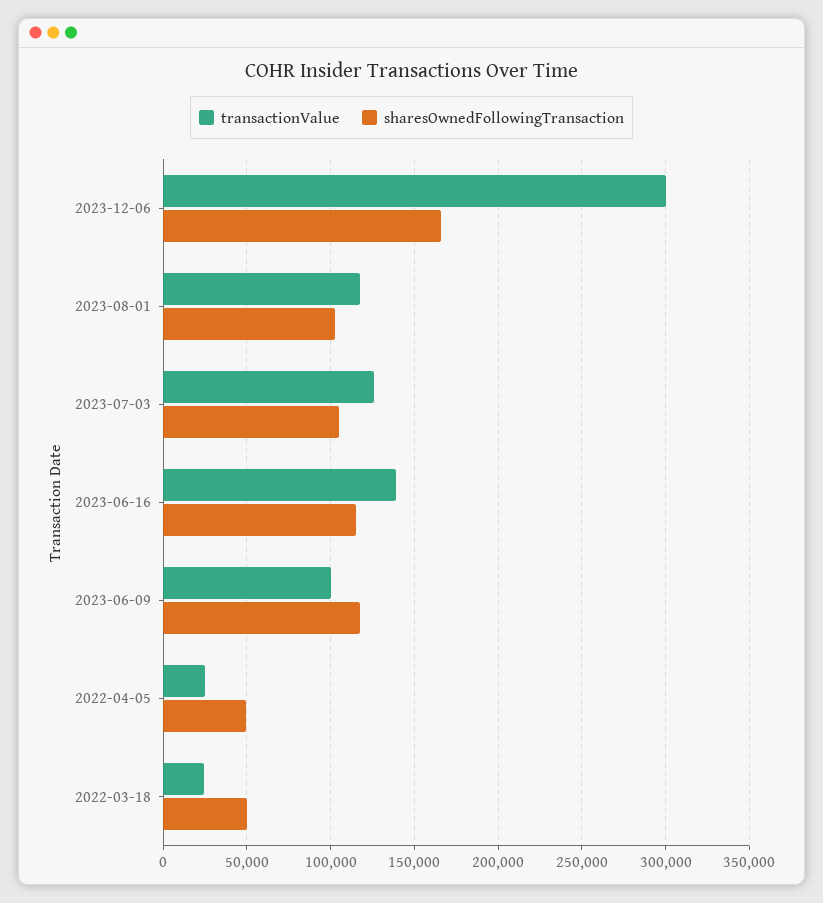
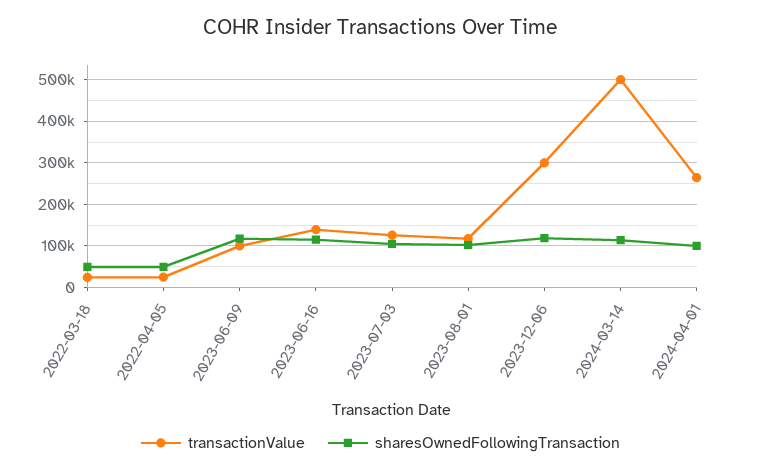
sharesOwnedFollowingTransaction, 2023-12-06: 165000 -> 120000
transactionValue, 2024-03-14: none -> 500000
sharesOwnedFollowingTransaction, 2024-03-14: none -> 120000
transactionValue, 2024-04-01: none -> 260000
sharesOwnedFollowingTransaction, 2024-04-01: none -> 100000

